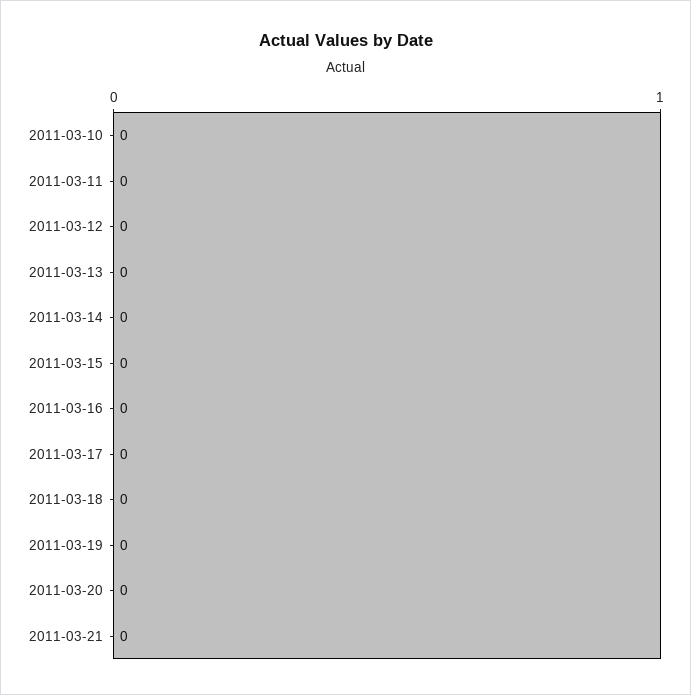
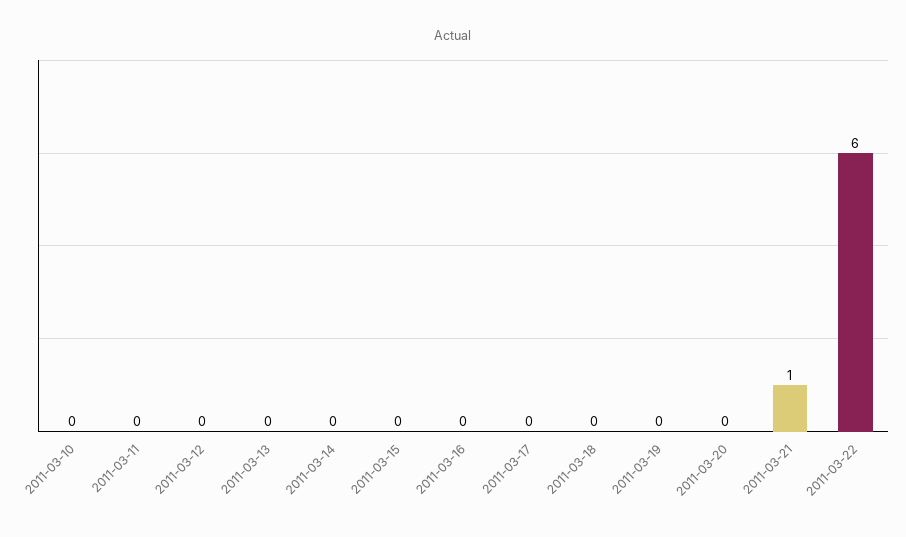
2011-03-21: 0 -> 1
2011-03-22: none -> 6

